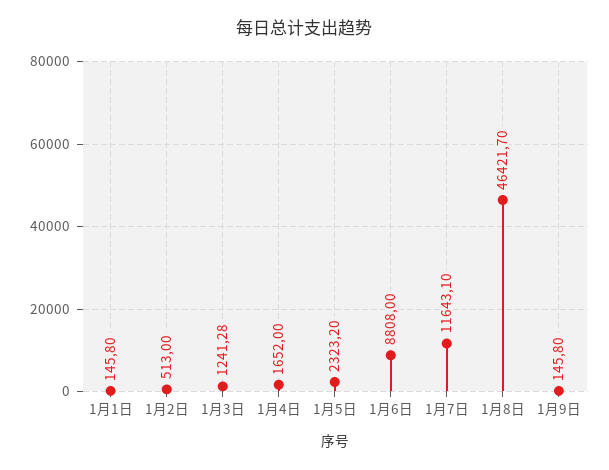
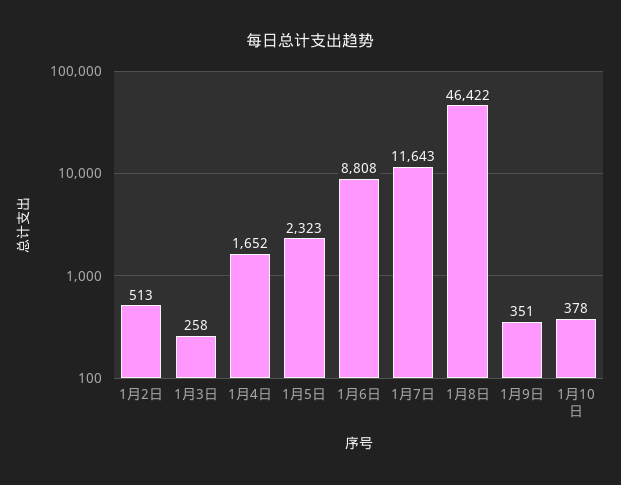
1月1日: 145.8 -> none
1月3日: 1241.28 -> 258
1月9日: 145.8 -> 351
1月10日: none -> 378

